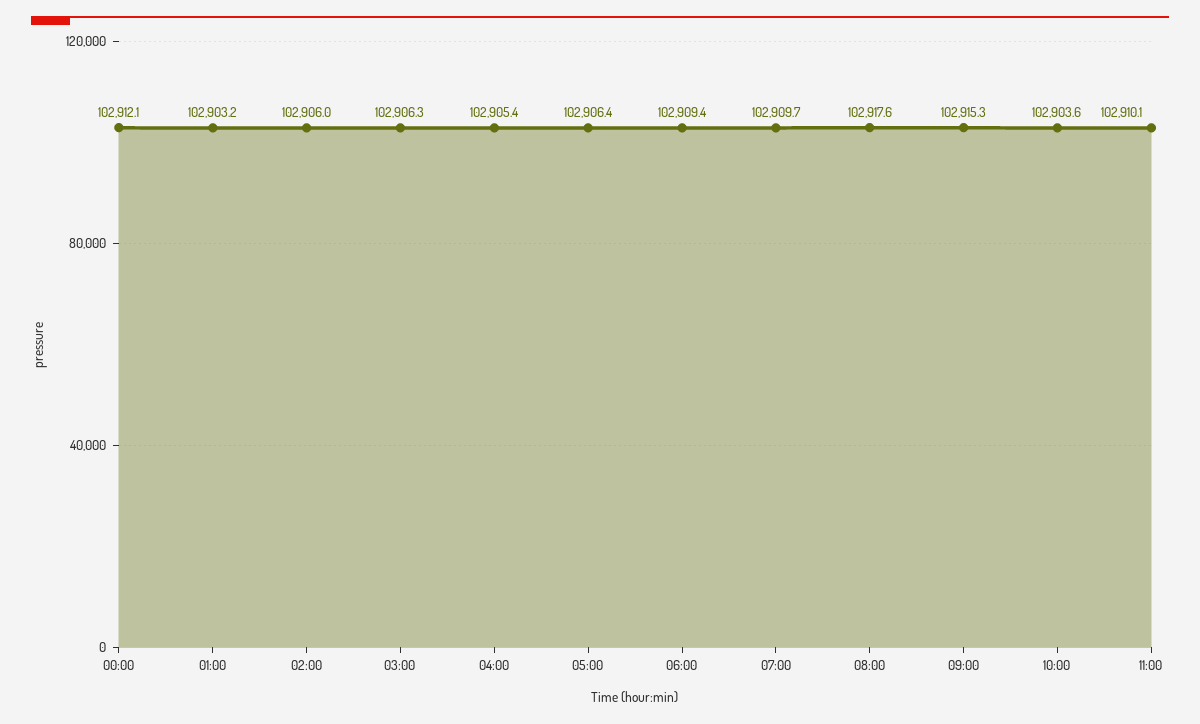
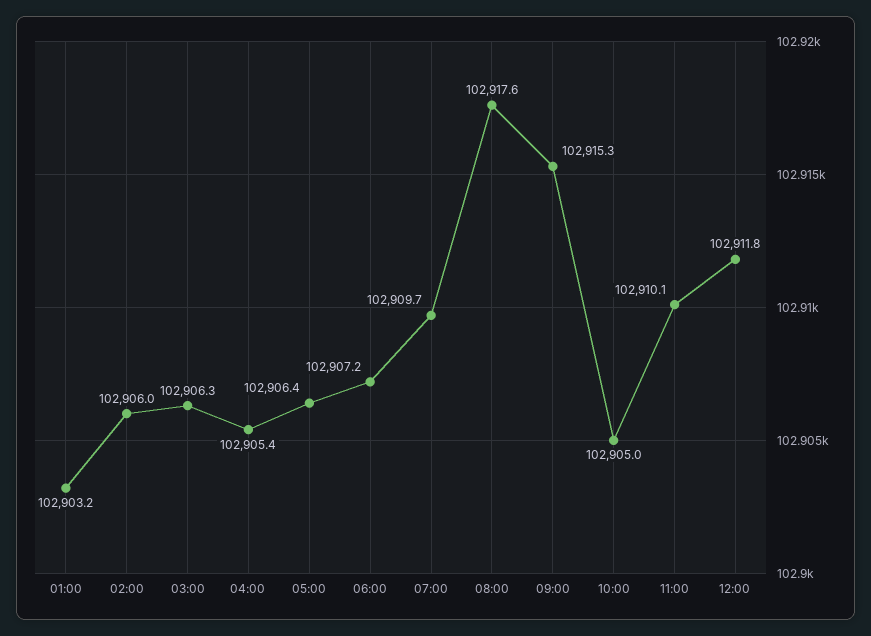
00:00: 102912.1 -> none
06:00: 102909.4 -> 102907.2
10:00: 102903.6 -> 102905
12:00: none -> 102911.8

